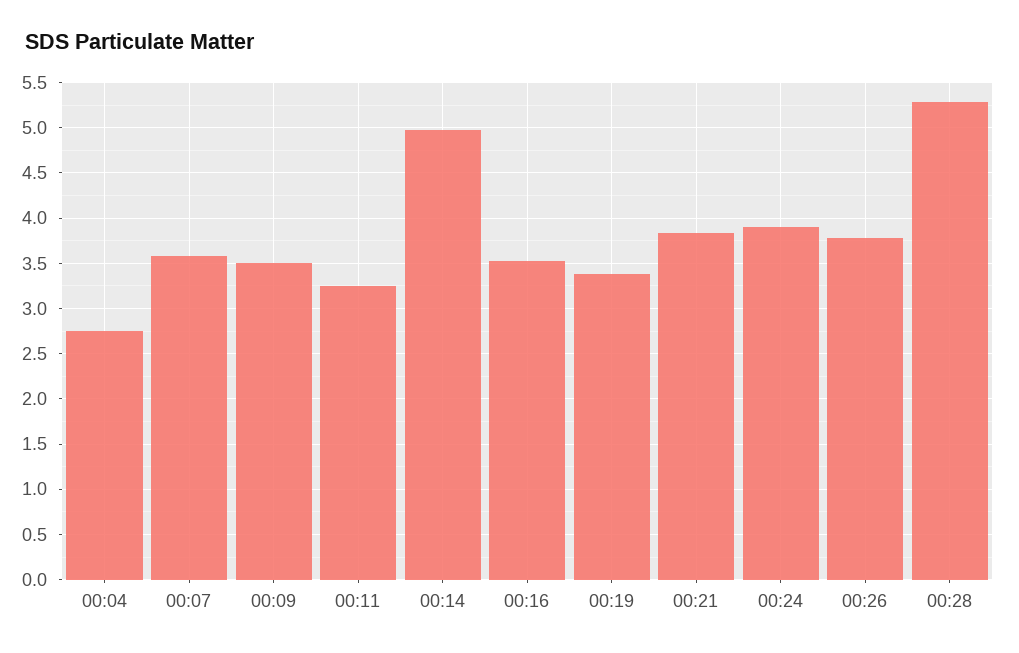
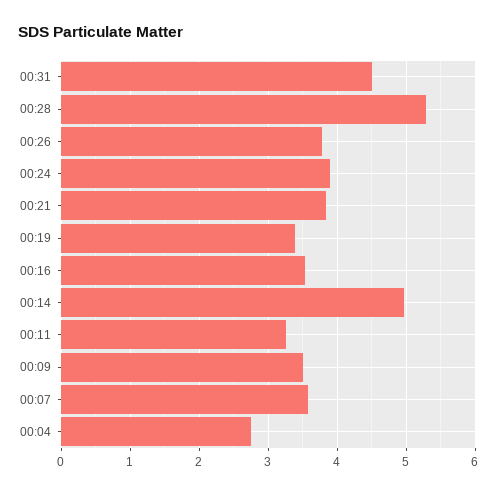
00:31: none -> 4.5

